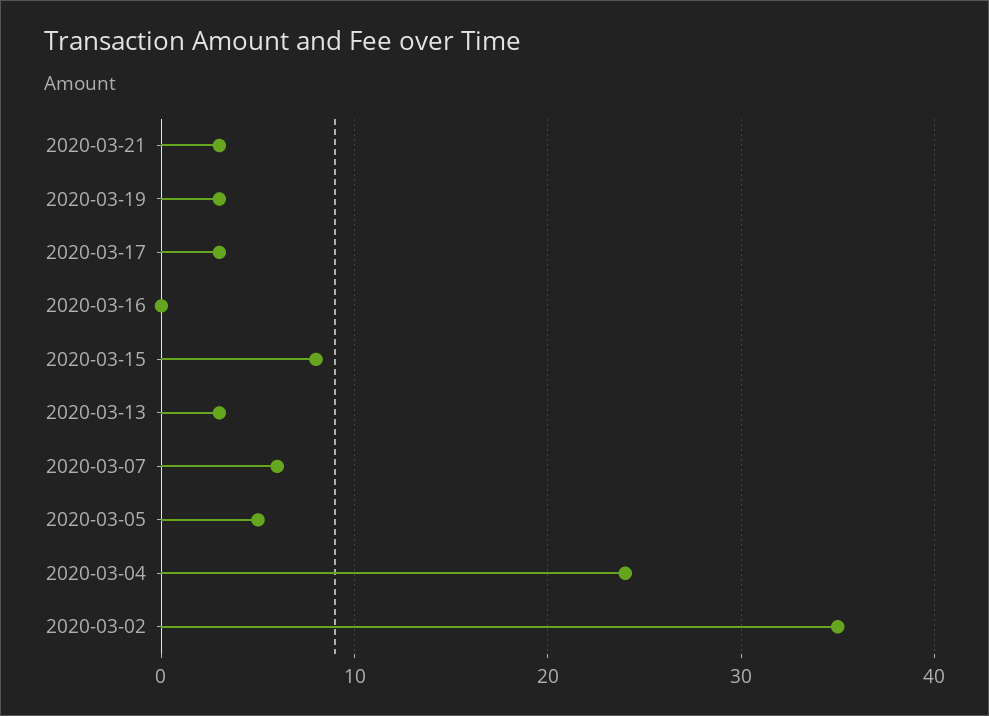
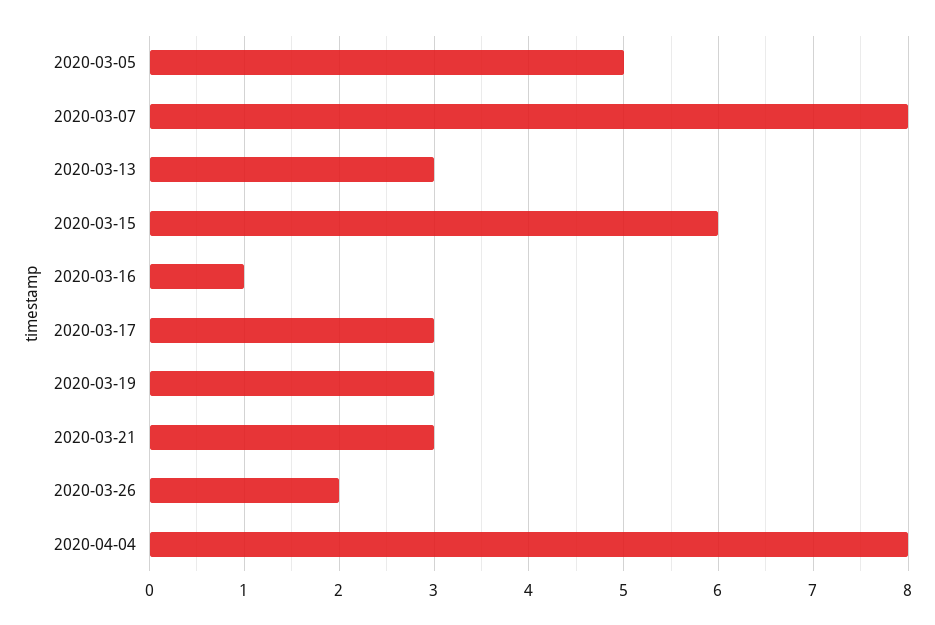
2020-03-16: 0 -> 1
2020-03-15: 8 -> 6
2020-03-07: 6 -> 8
2020-03-04: 24 -> none
2020-03-02: 35 -> none
2020-03-26: none -> 2
2020-04-04: none -> 8

